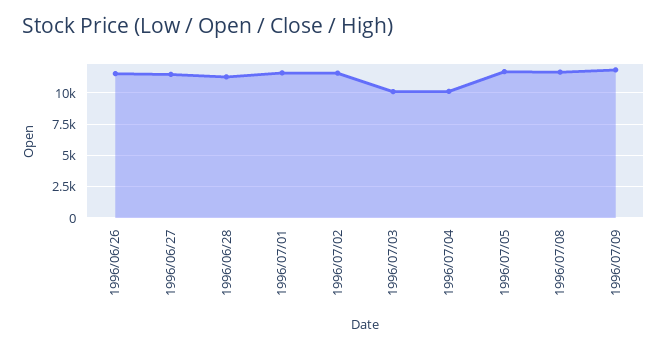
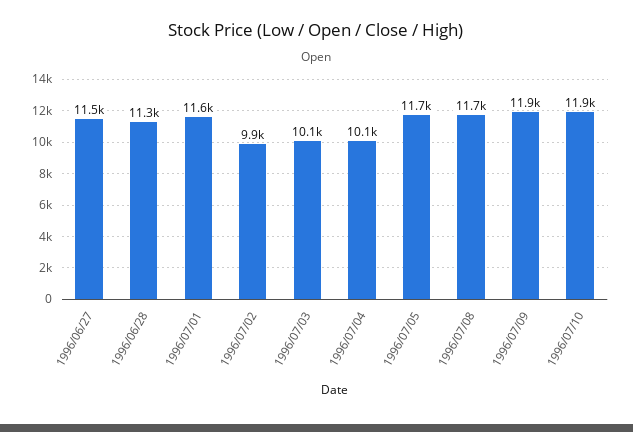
1996/06/26: 11500 -> none
1996/07/02: 11500 -> 9900
1996/07/10: none -> 11900

